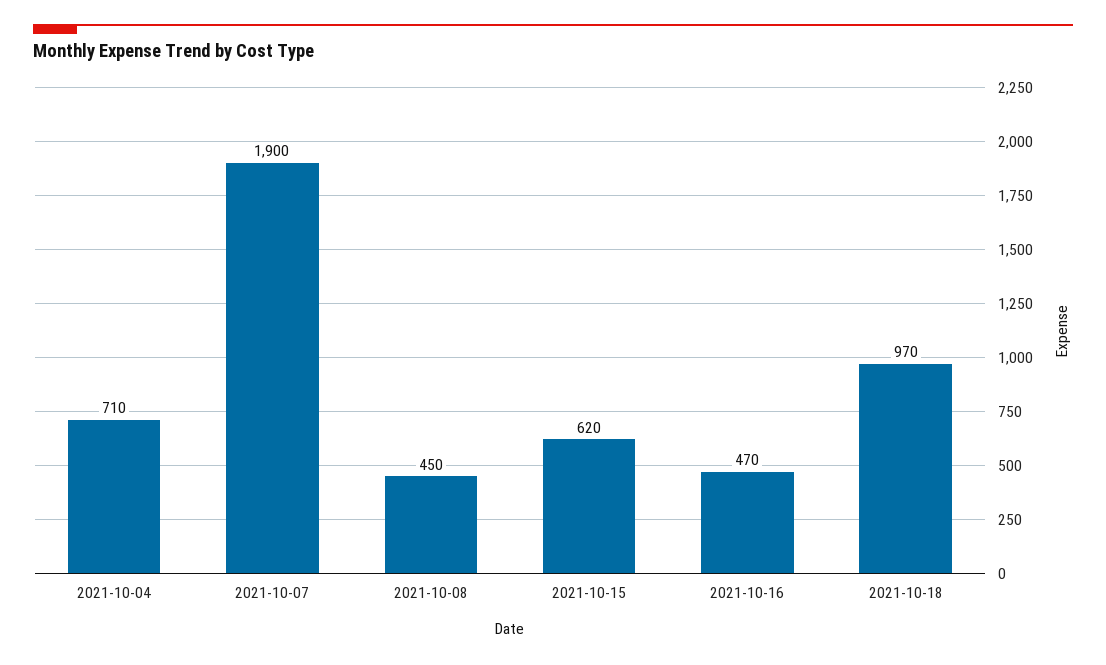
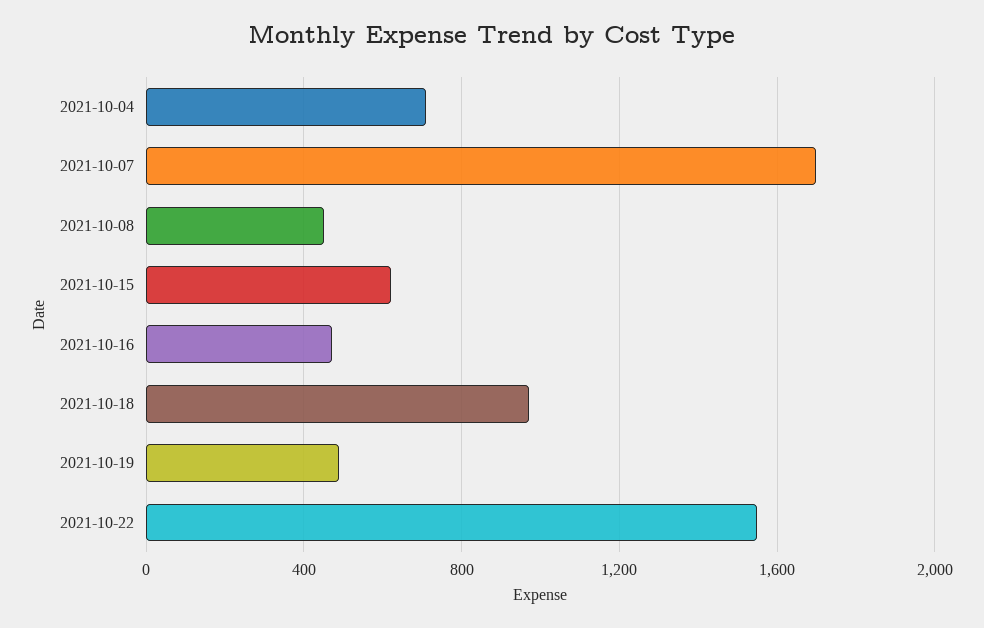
2021-10-07: 1900 -> 1700
2021-10-19: none -> 500
2021-10-22: none -> 1550

